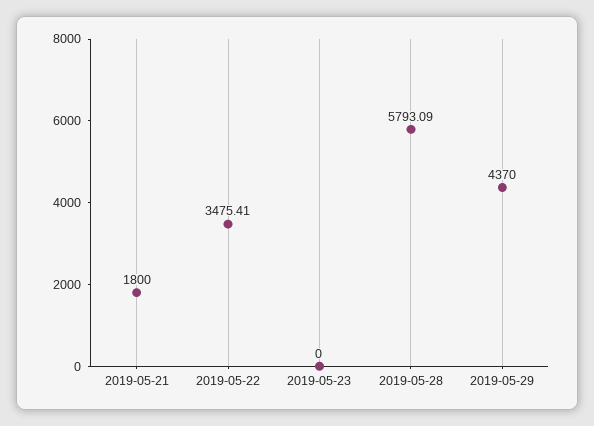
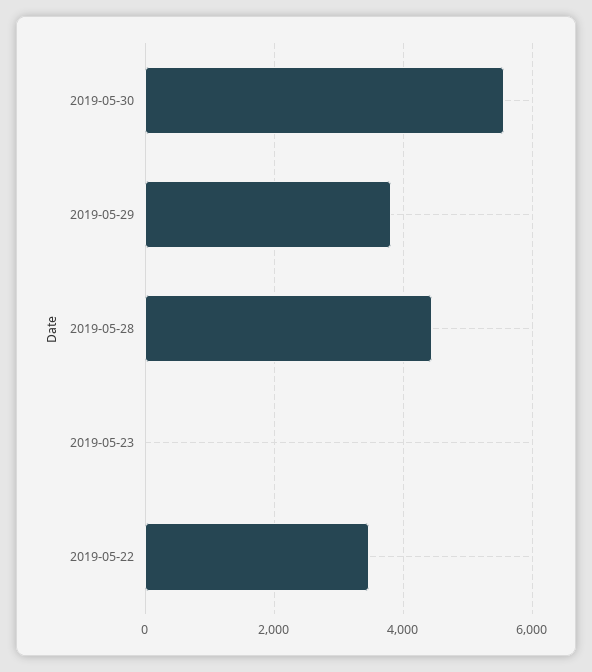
2019-05-21: 1800 -> none
2019-05-28: 5793.09 -> 4400
2019-05-29: 4370 -> 3800
2019-05-30: none -> 5600

